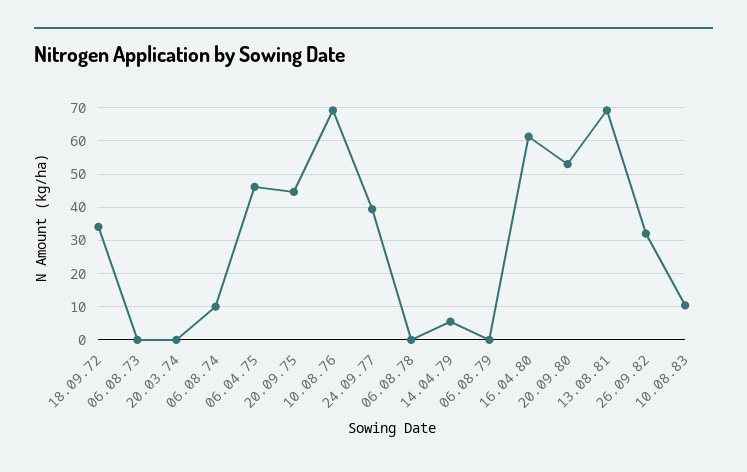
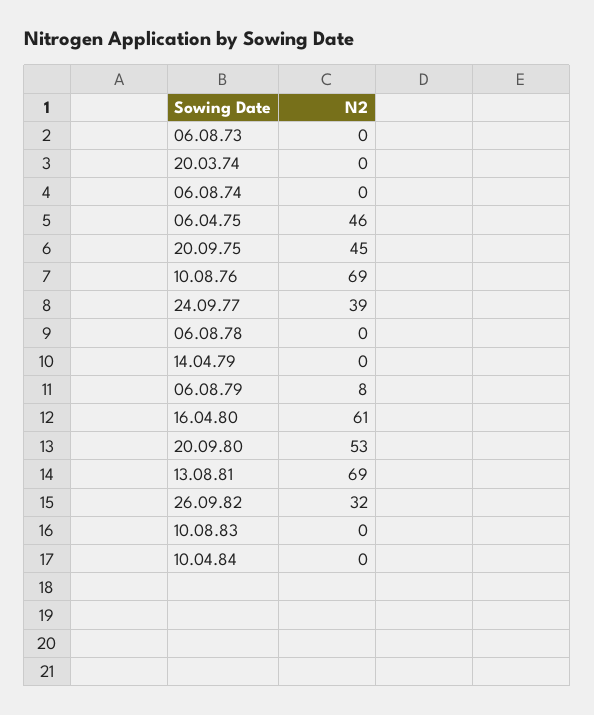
18.09.72: 34 -> none
06.08.74: 10 -> 0
14.04.79: 6 -> 0
06.08.79: 0 -> 8
10.08.83: 10 -> 0
10.04.84: none -> 0

